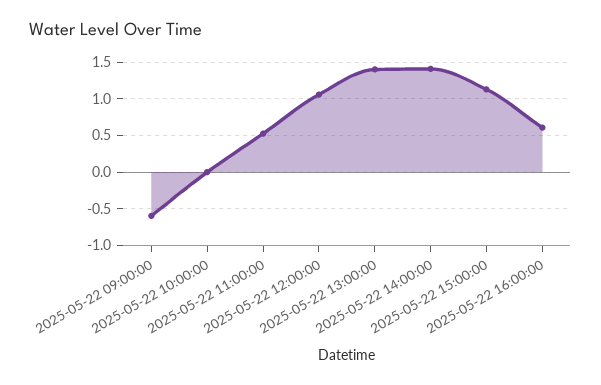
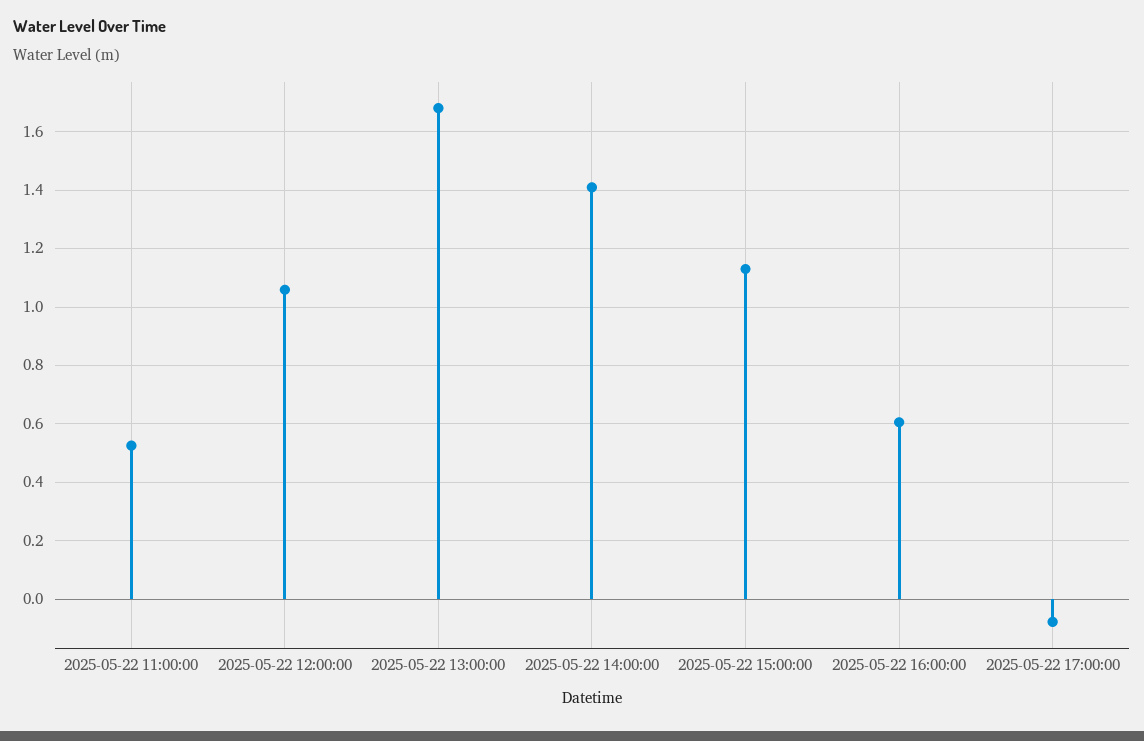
2025-05-22 09:00:00: -0.6 -> none
2025-05-22 10:00:00: 0 -> none
2025-05-22 13:00:00: 1.4 -> 1.675
2025-05-22 17:00:00: none -> -0.075

